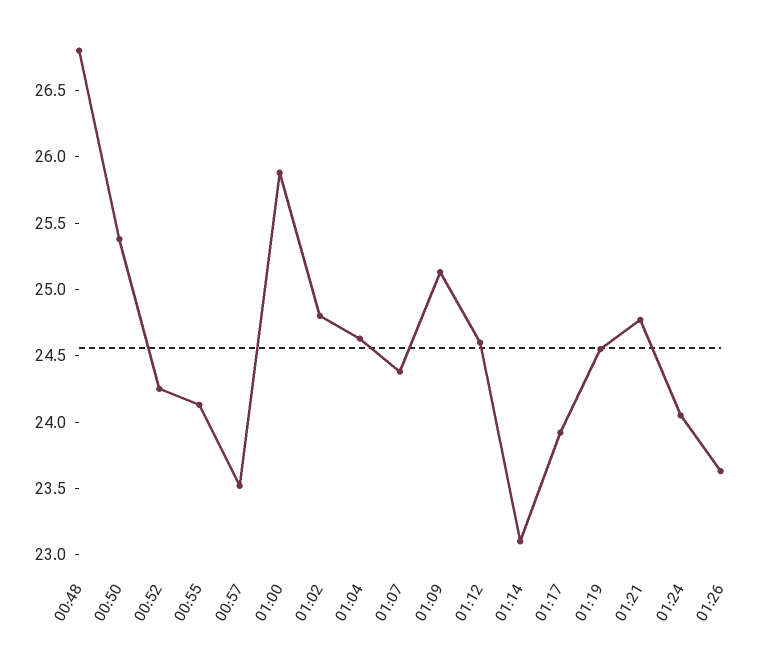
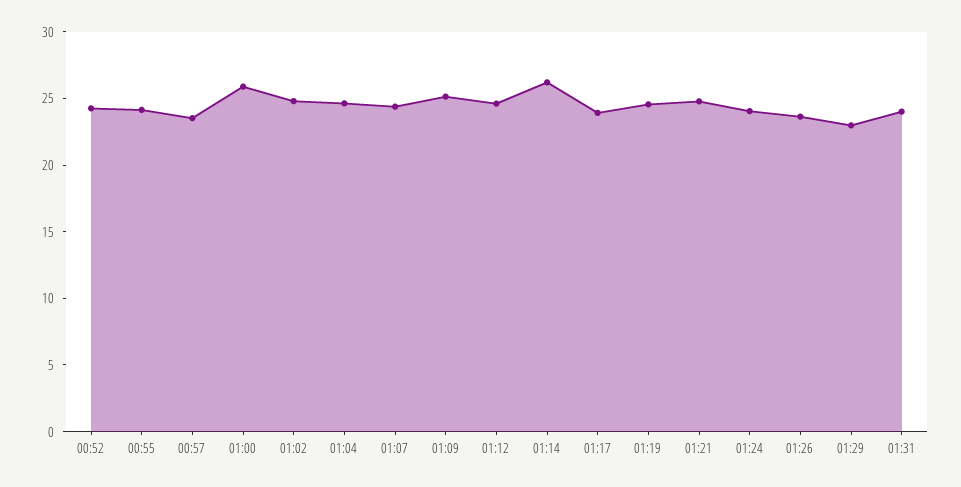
00:48: 26.8 -> none
00:50: 25.4 -> none
01:14: 23.1 -> 26
01:29: none -> 23
01:31: none -> 24

